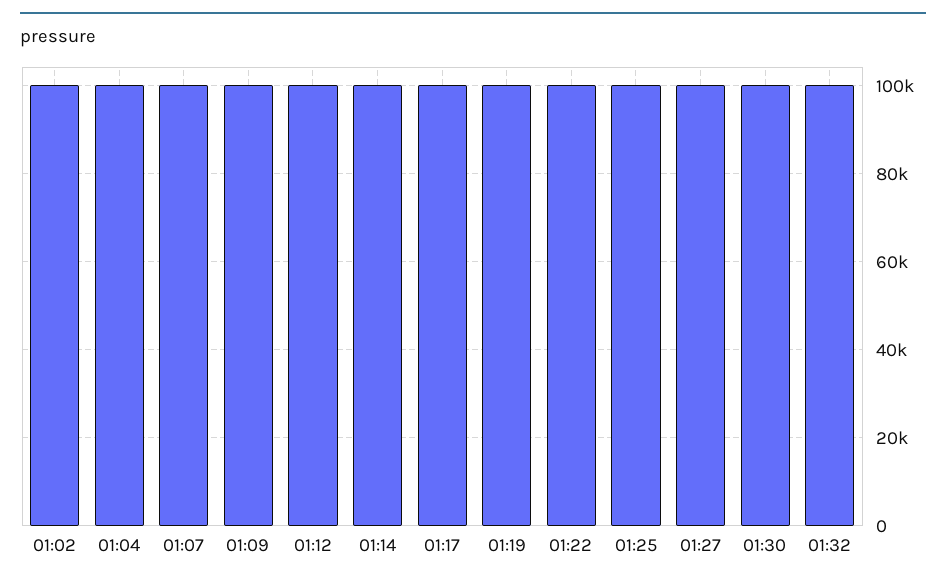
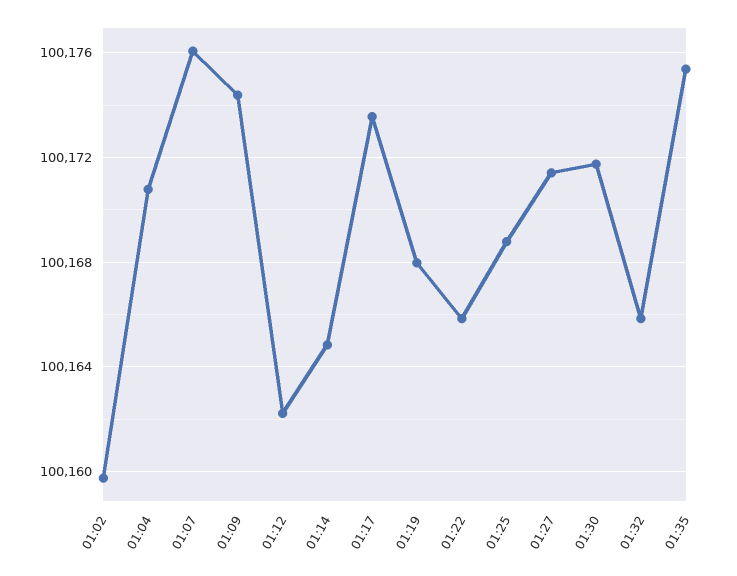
01:35: none -> 100175.5

